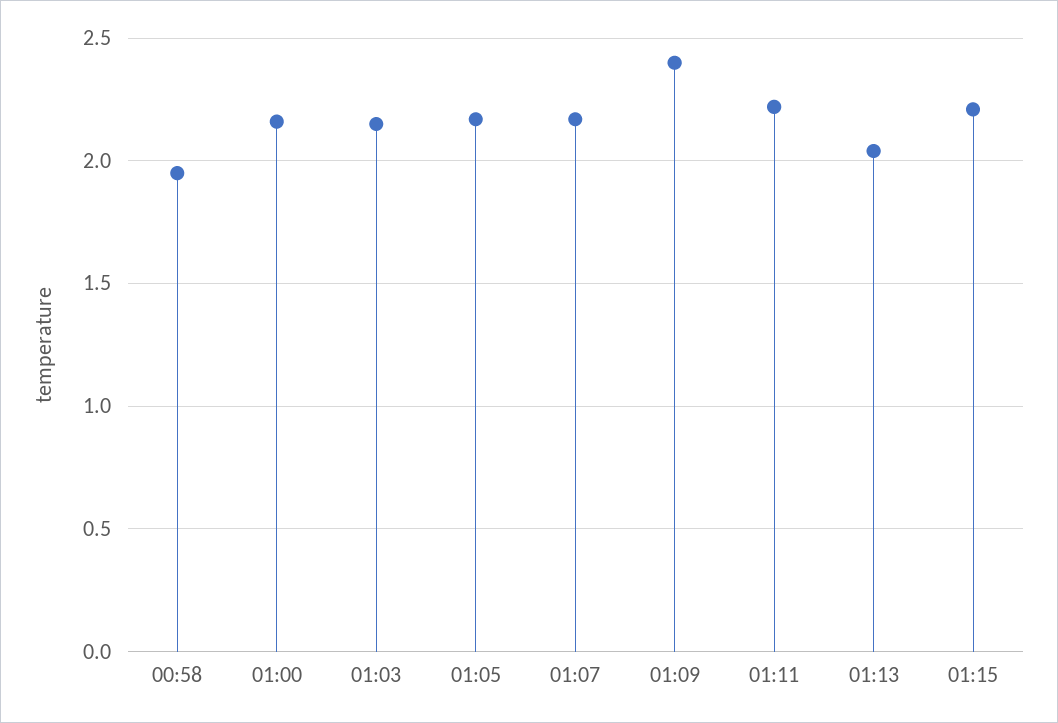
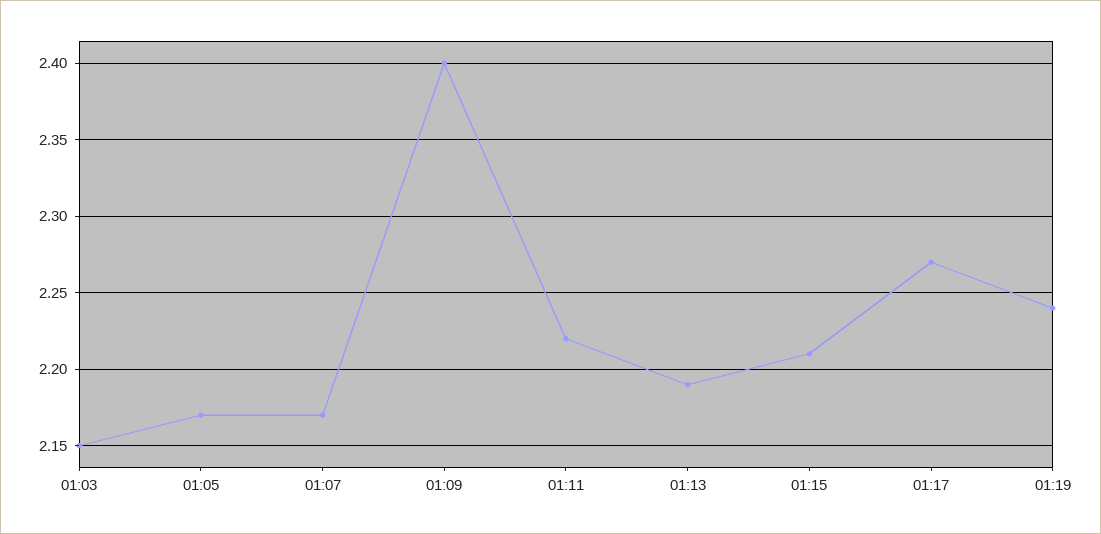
00:58: 1.95 -> none
01:00: 2.15 -> none
01:13: 2.05 -> 2.19
01:17: none -> 2.27
01:19: none -> 2.24

